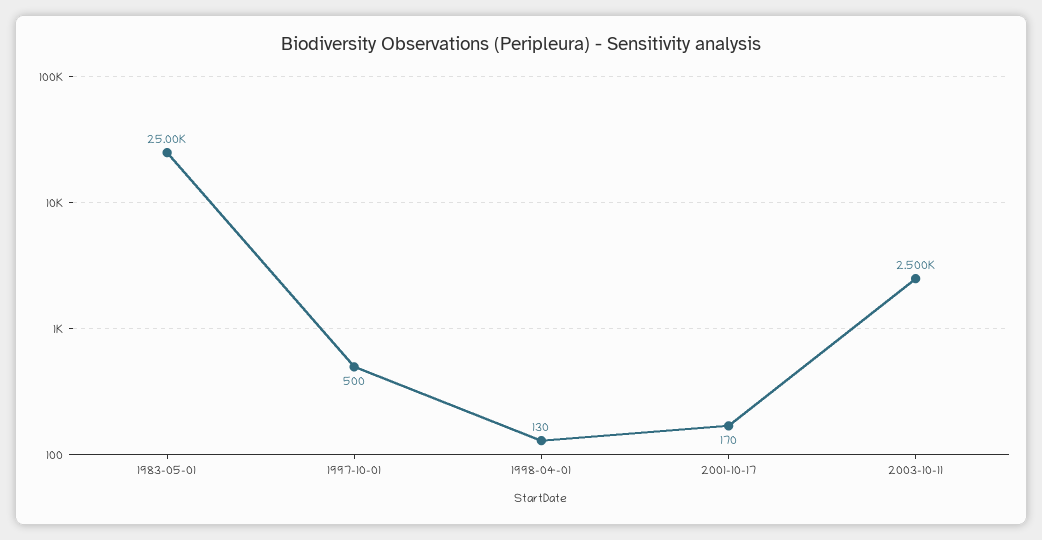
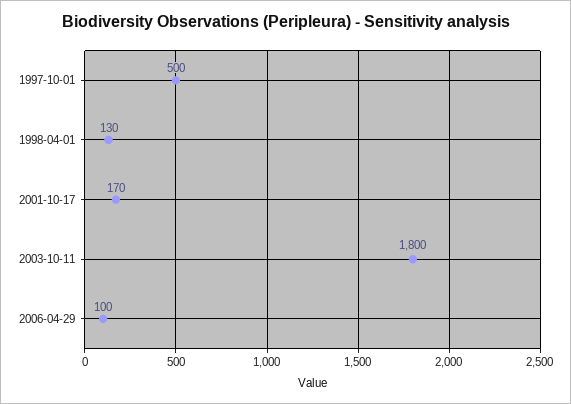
1983-05-01: 25000 -> none
2003-10-11: 2500 -> 1800
2006-04-29: none -> 100

